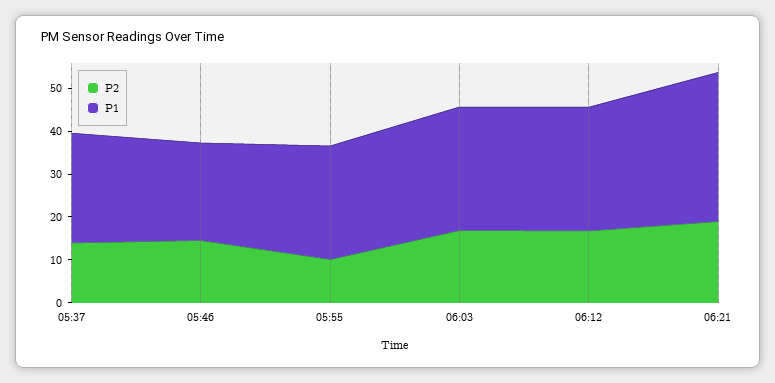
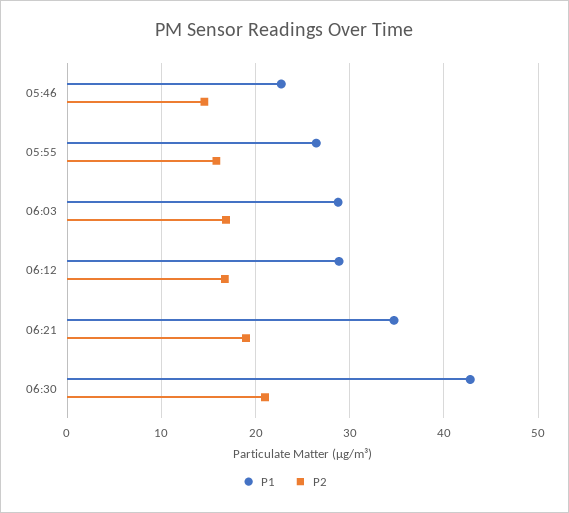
P2, 05:37: 14 -> none
P1, 05:37: 26 -> none
P2, 05:55: 10 -> 16
P1, 06:30: none -> 43
P2, 06:30: none -> 21

